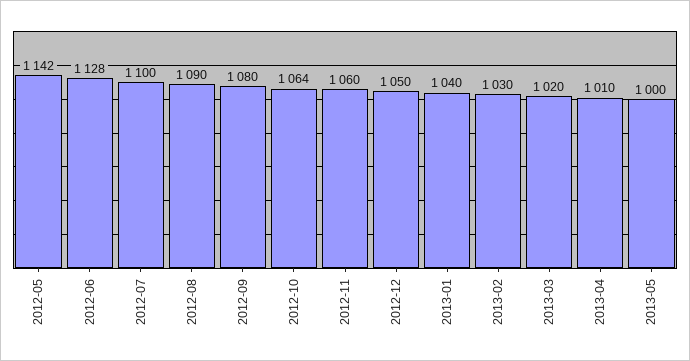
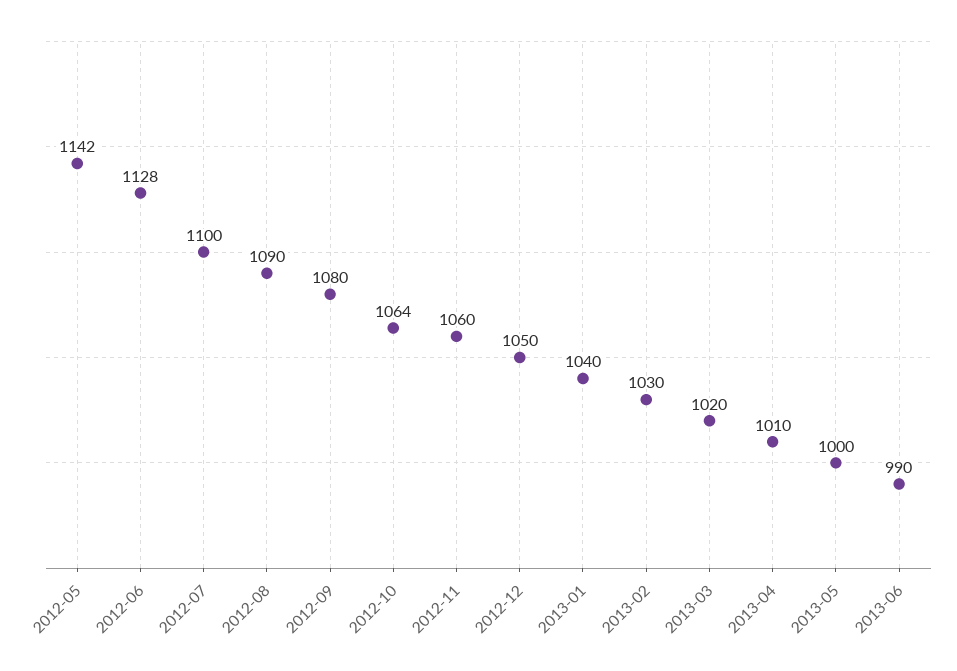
2013-06: none -> 990

